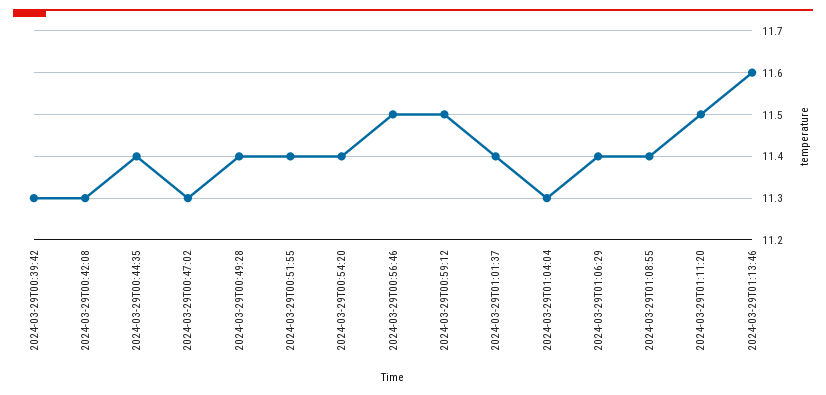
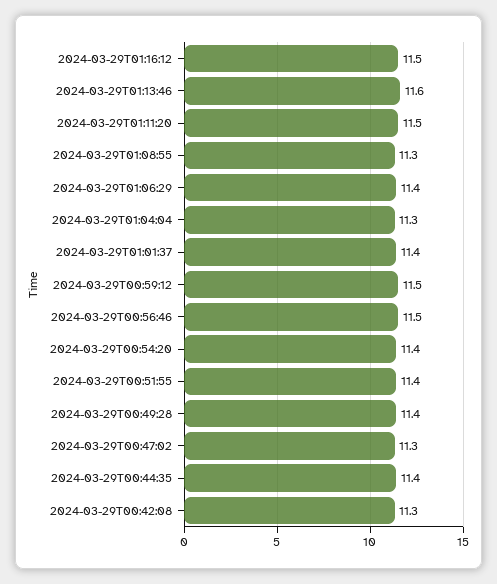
2024-03-29T00:39:42: 11.3 -> none
2024-03-29T01:08:55: 11.4 -> 11.3
2024-03-29T01:16:12: none -> 11.5

